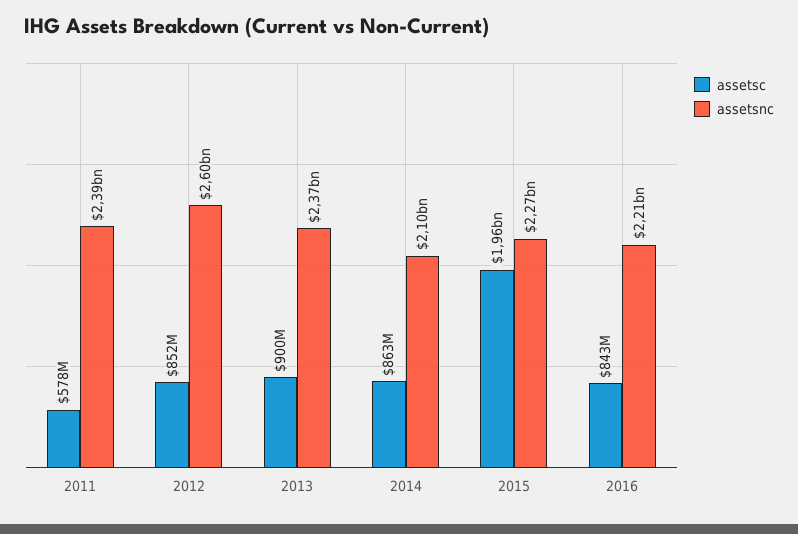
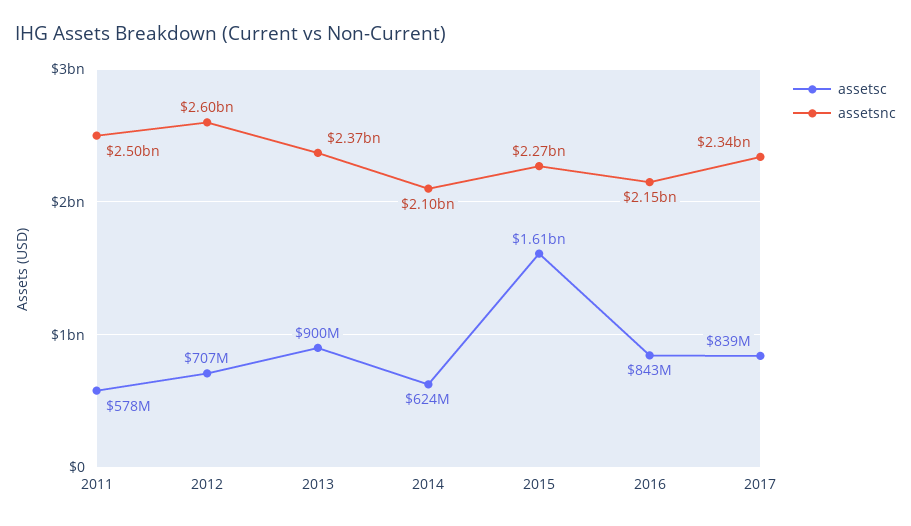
assetsnc, 2011: 2390000000 -> 2500000000
assetsc, 2012: 852000000 -> 707000000
assetsc, 2014: 863000000 -> 624000000
assetsc, 2015: 1960000000 -> 1610000000
assetsnc, 2016: 2210000000 -> 2150000000
assetsc, 2017: none -> 839000000
assetsnc, 2017: none -> 2340000000

